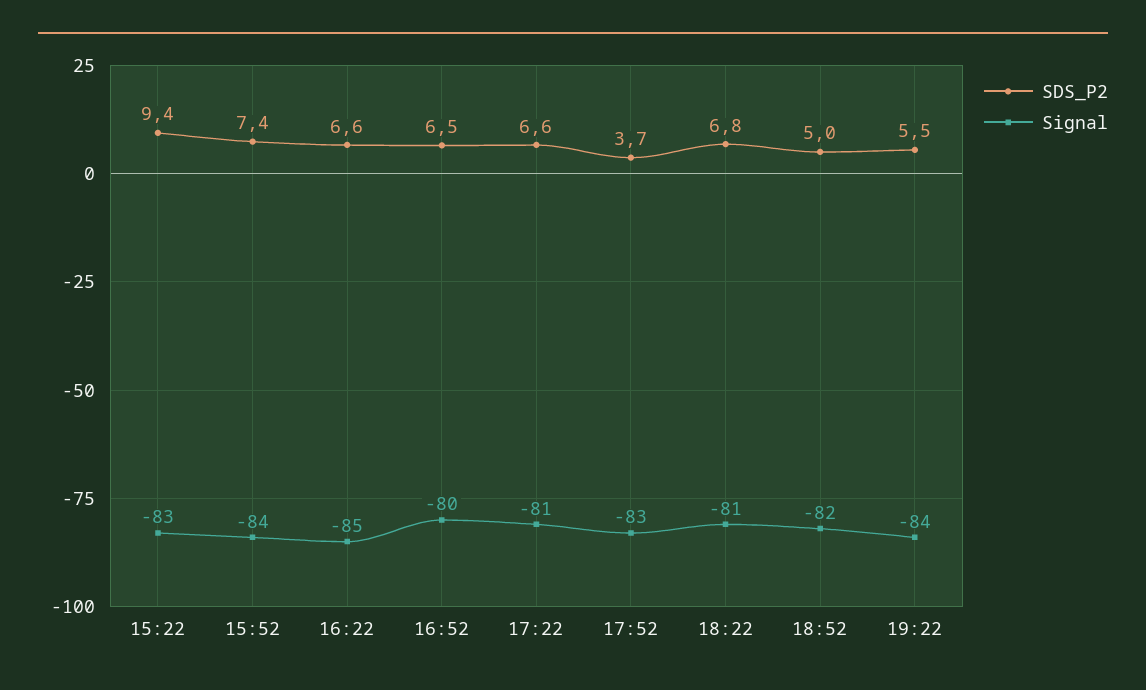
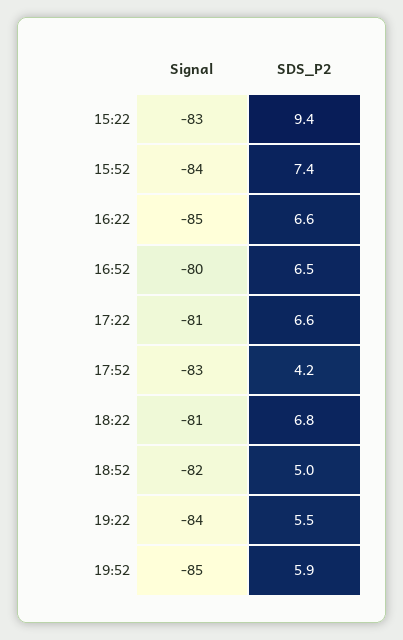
SDS_P2, 17:52: 3.7 -> 4.2
Signal, 19:52: none -> -85
SDS_P2, 19:52: none -> 5.9

